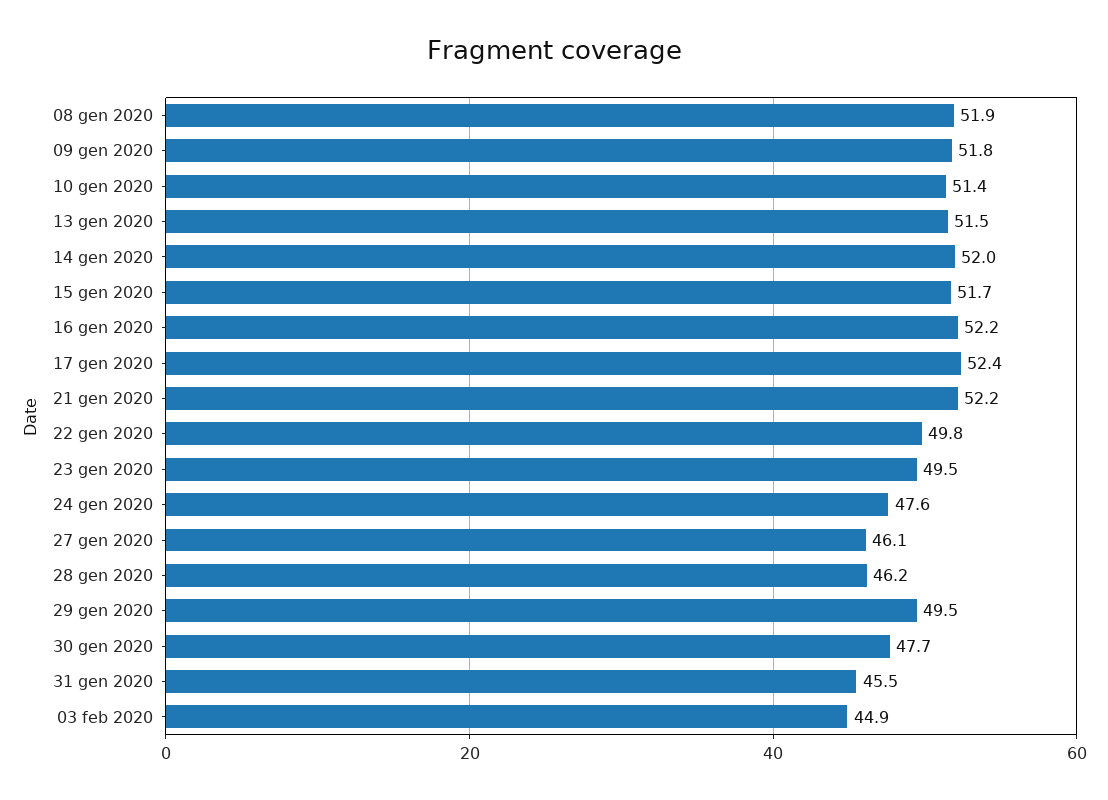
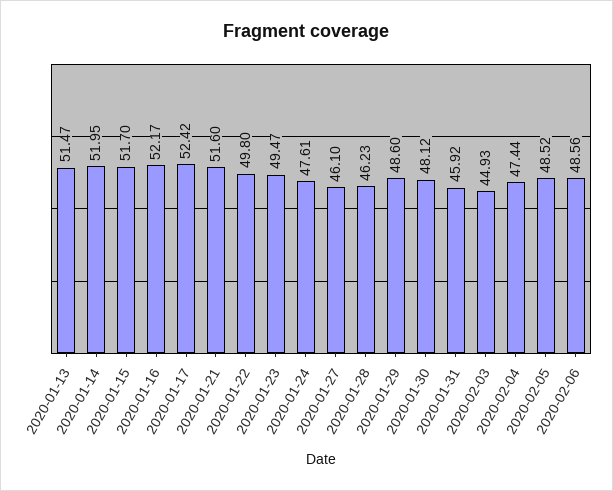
08 gen 2020: 51.9 -> none
09 gen 2020: 51.8 -> none
10 gen 2020: 51.4 -> none
21 gen 2020: 52.2 -> 51.6
29 gen 2020: 49.5 -> 48.6
30 gen 2020: 47.7 -> 48.12
31 gen 2020: 45.5 -> 45.92
2020-02-04: none -> 47.44
2020-02-05: none -> 48.52
2020-02-06: none -> 48.56

